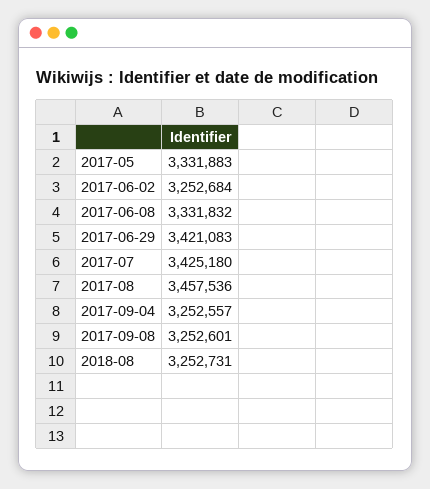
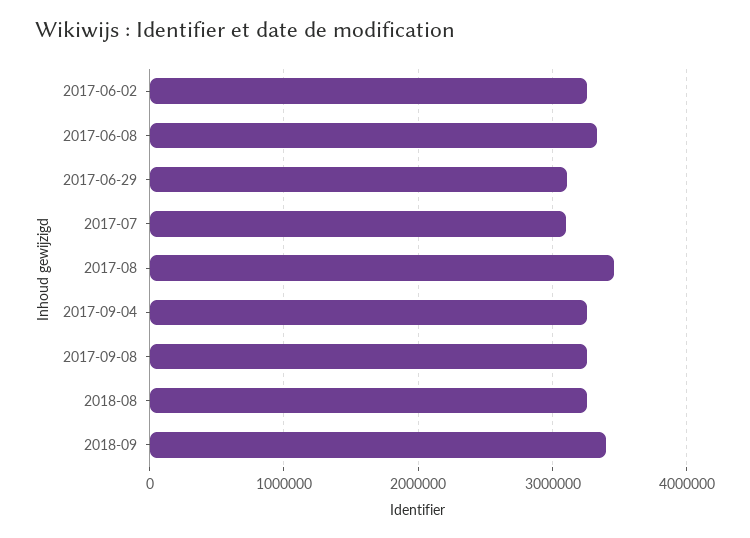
2017-05: 3331883 -> none
2017-06-29: 3421083 -> 3100000
2017-07: 3425180 -> 3100000
2018-09: none -> 3400000

